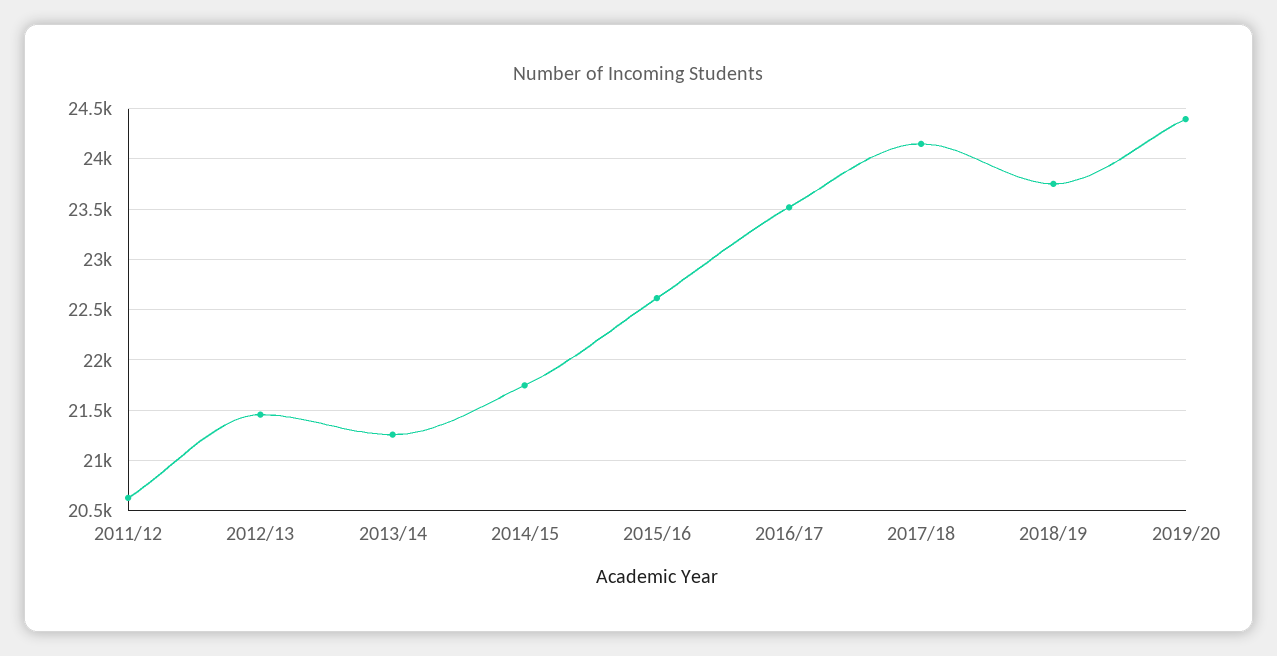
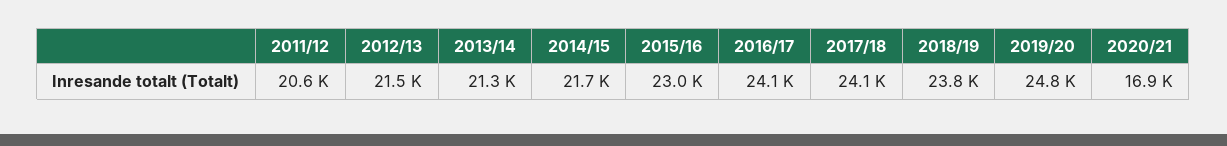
2015/16: 22600 -> 23000
2016/17: 23500 -> 24100
2019/20: 24400 -> 24800
2020/21: none -> 16900

